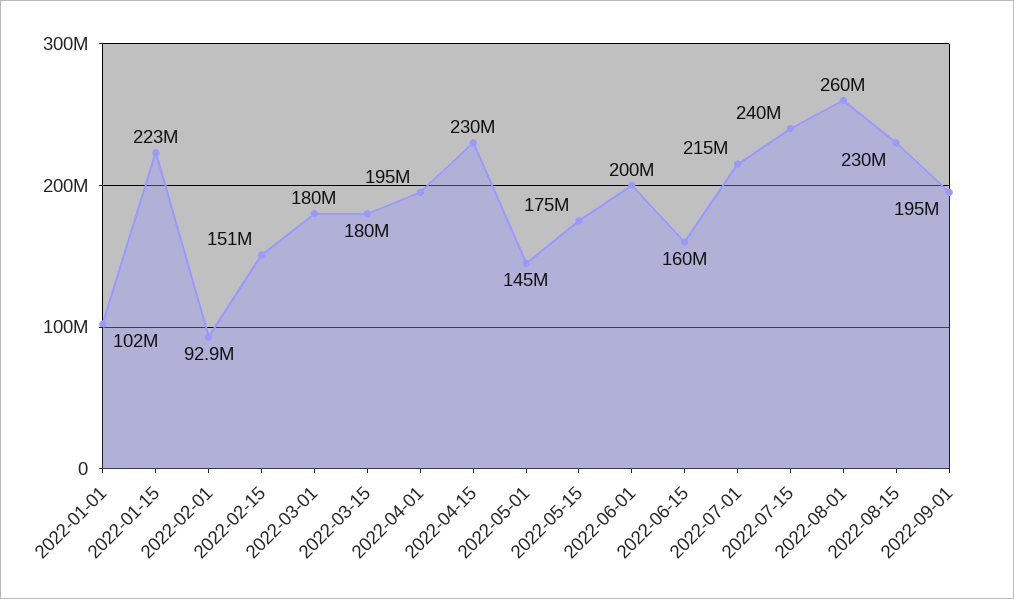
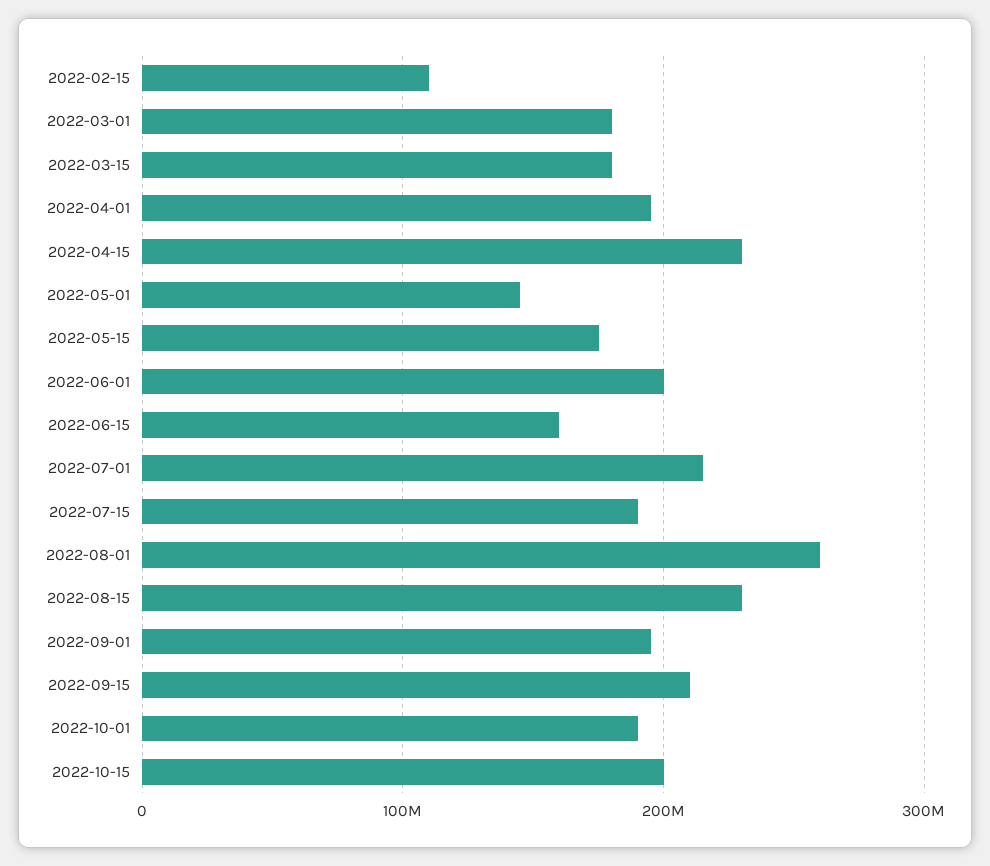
2022-01-01: 102000000 -> none
2022-01-15: 223000000 -> none
2022-02-01: 92900000 -> none
2022-02-15: 151000000 -> 110000000
2022-07-15: 240000000 -> 190000000
2022-09-15: none -> 210000000
2022-10-01: none -> 190000000
2022-10-15: none -> 200000000

